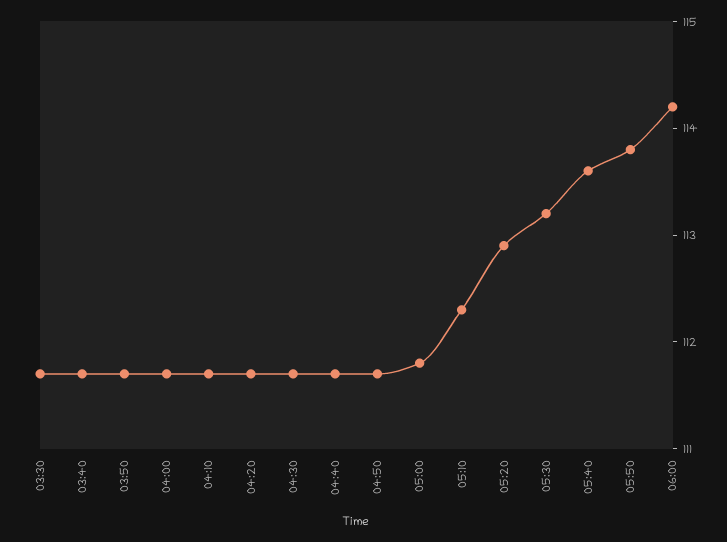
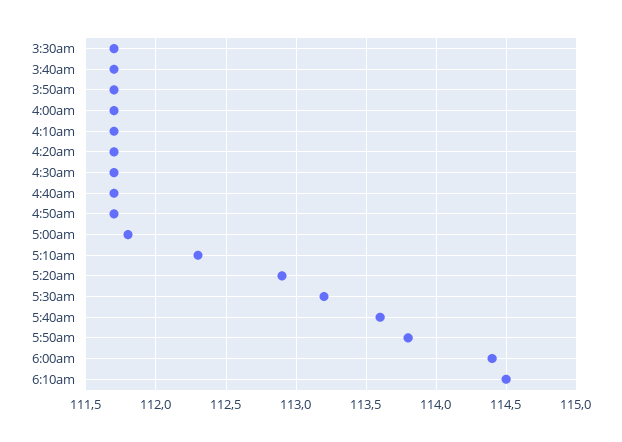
06:00: 114.2 -> 114.4
6:10am: none -> 114.5

